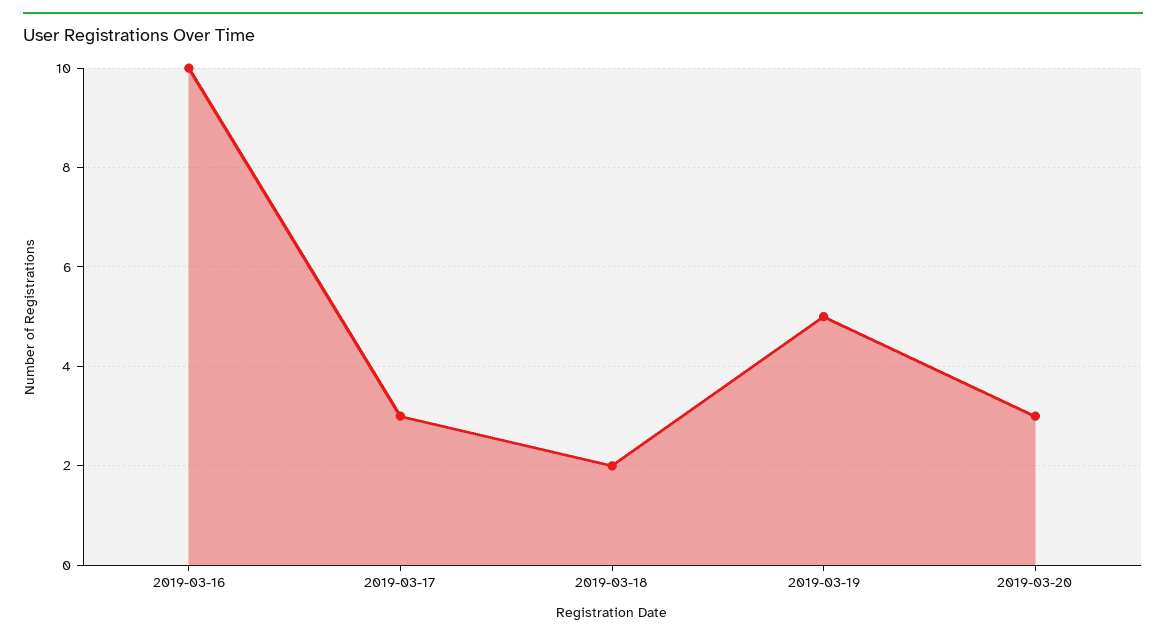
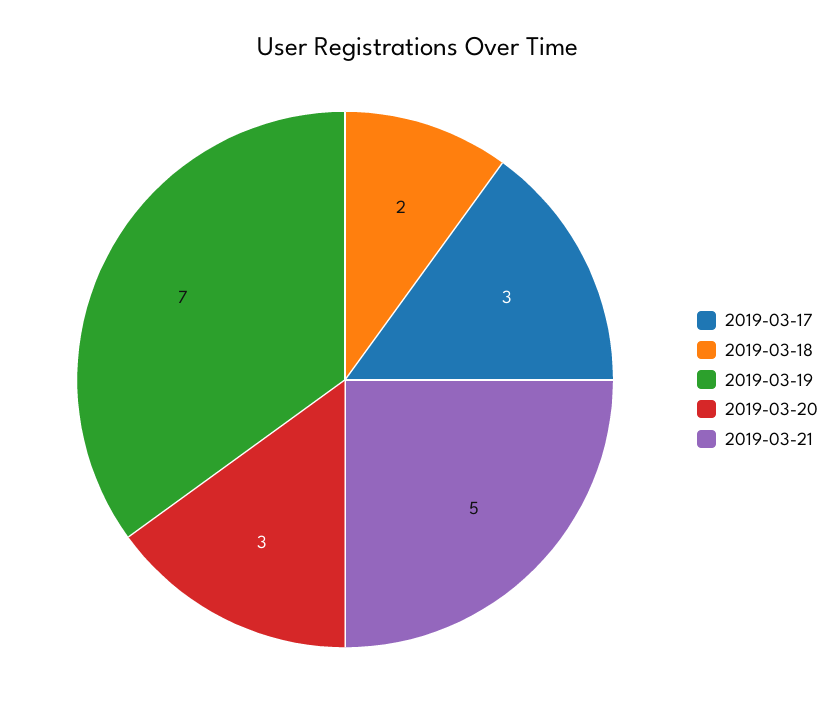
2019-03-16: 10 -> none
2019-03-19: 5 -> 7
2019-03-21: none -> 5

